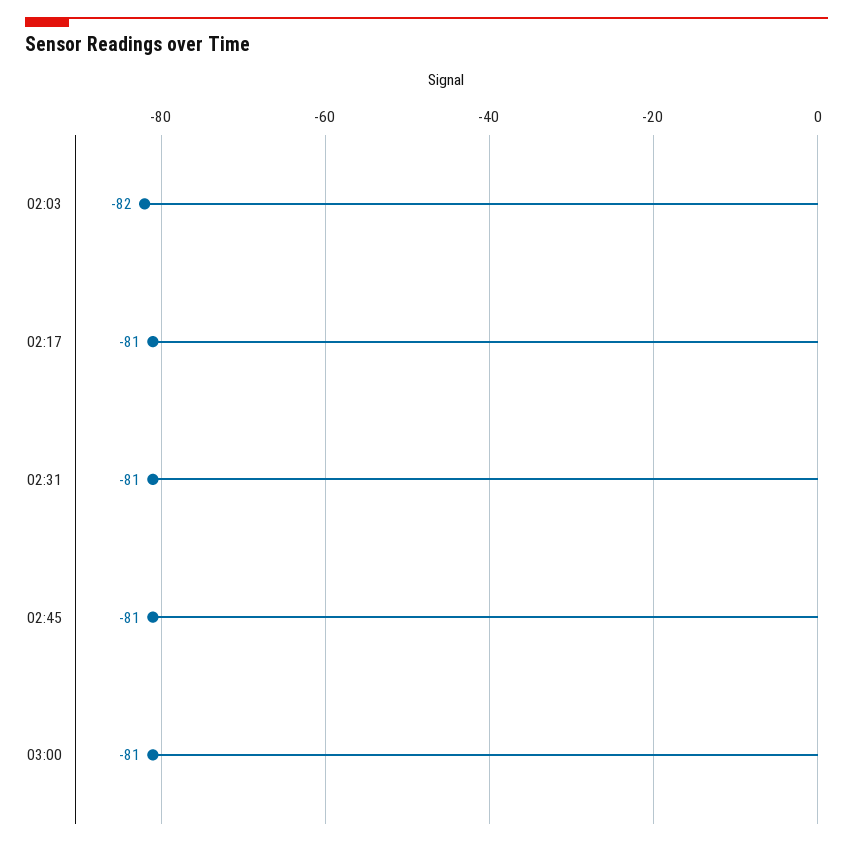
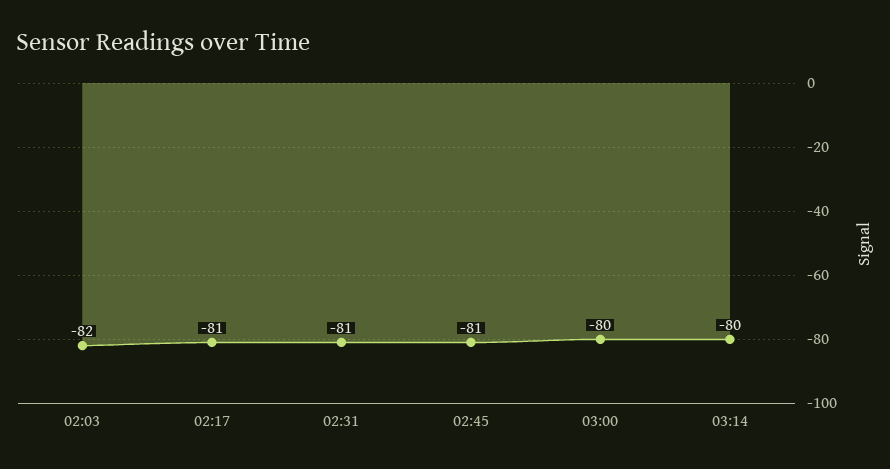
03:00: -81 -> -80
03:14: none -> -80

